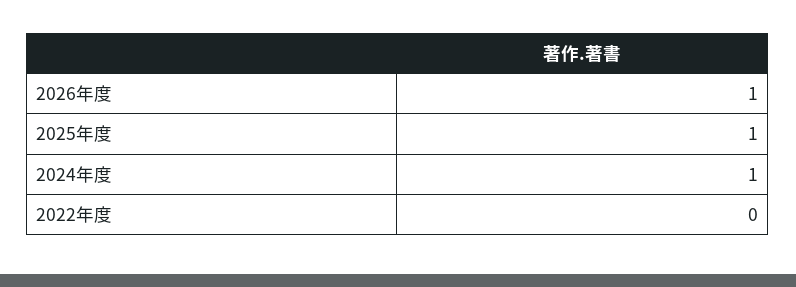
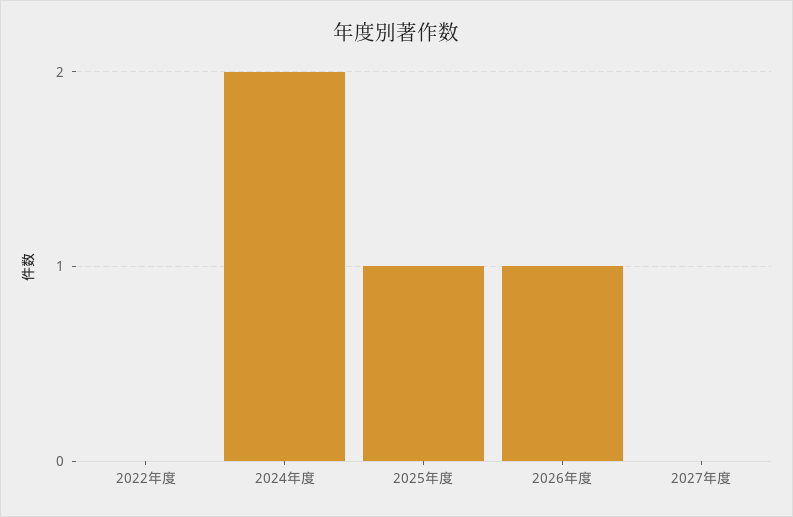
2024年度: 1 -> 2
2027年度: none -> 0

